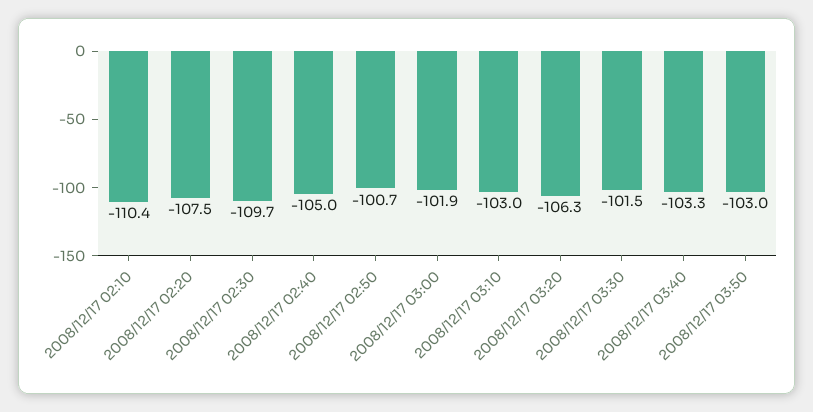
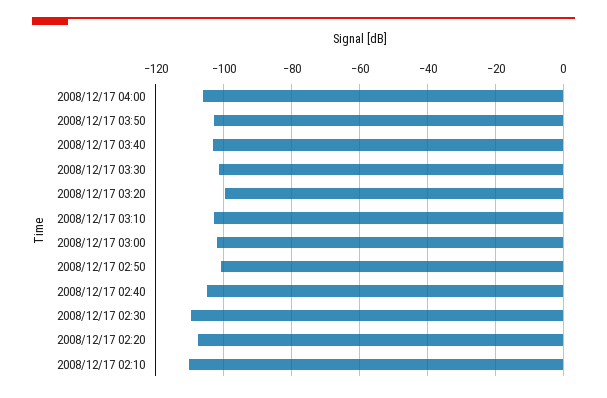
2008/12/17 03:20: -106.3 -> -100
2008/12/17 04:00: none -> -106

